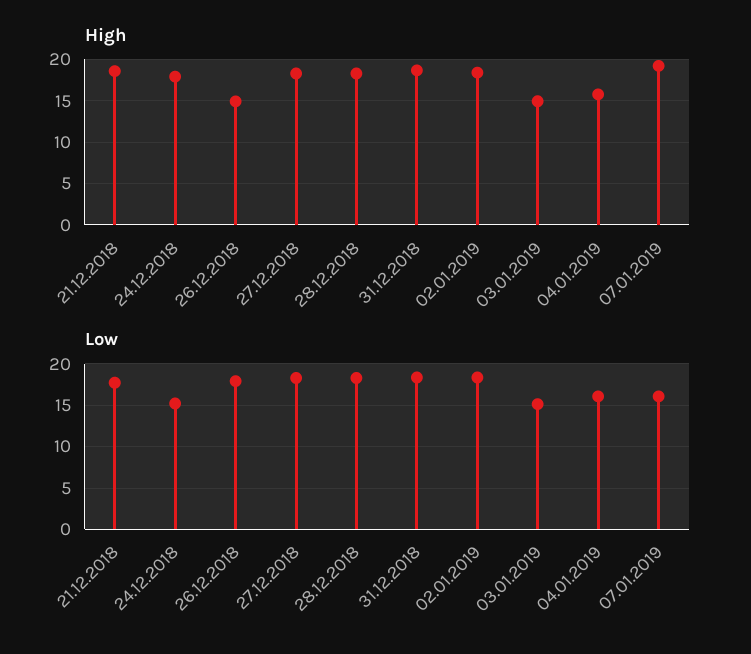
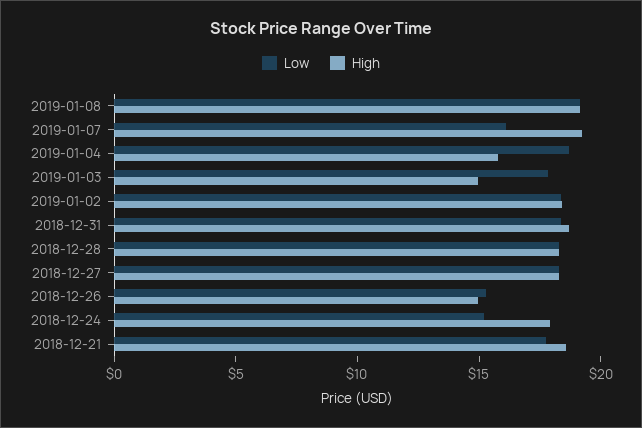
Low, 26.12.2018: 18 -> 15
Low, 03.01.2019: 15 -> 18
Low, 04.01.2019: 16 -> 19
Low, 2019-01-08: none -> 19
High, 2019-01-08: none -> 19

